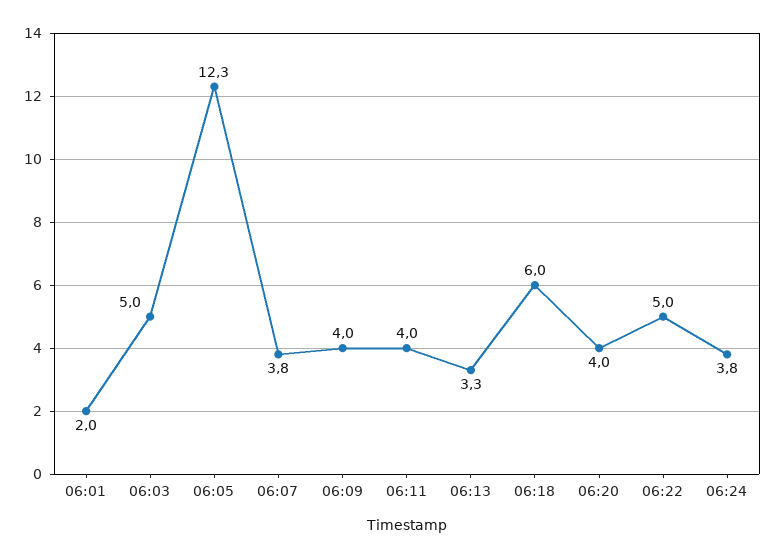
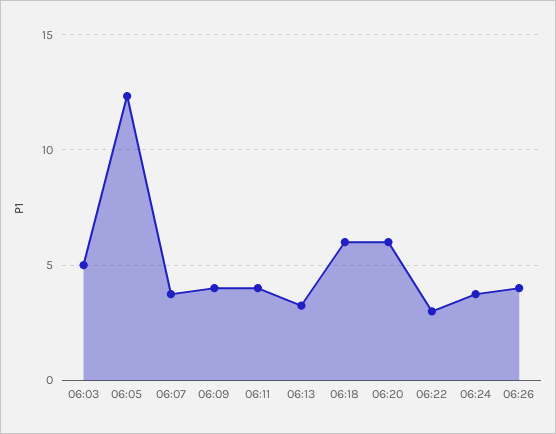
06:01: 2 -> none
06:20: 4 -> 6
06:22: 5 -> 3
06:26: none -> 4

